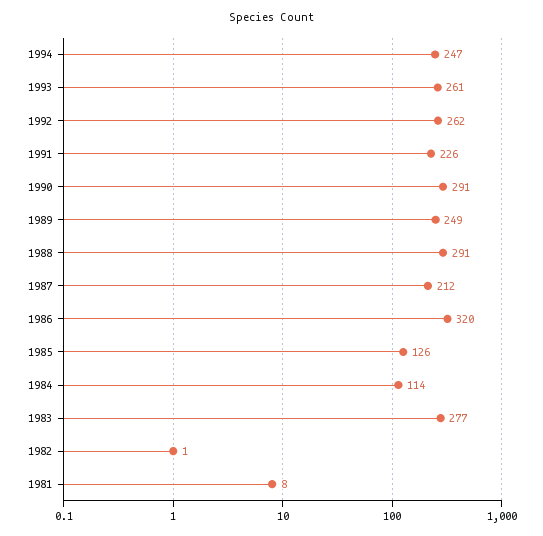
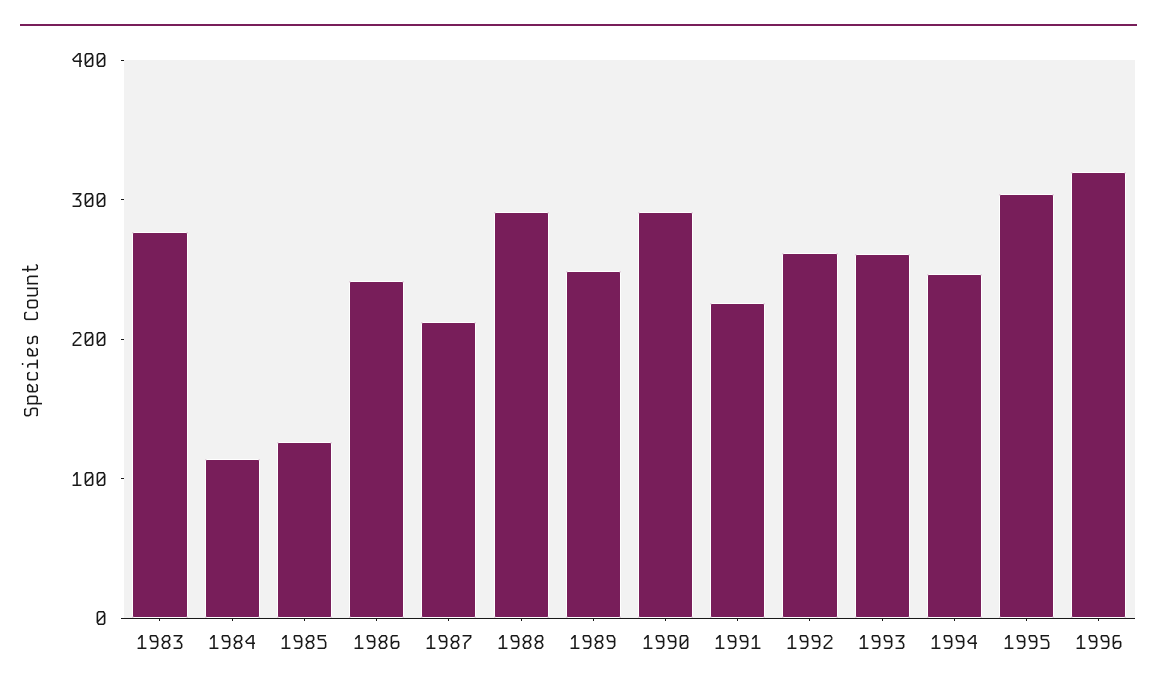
1986: 320 -> 240
1982: 1 -> none
1981: 8 -> none
1995: none -> 300
1996: none -> 320

